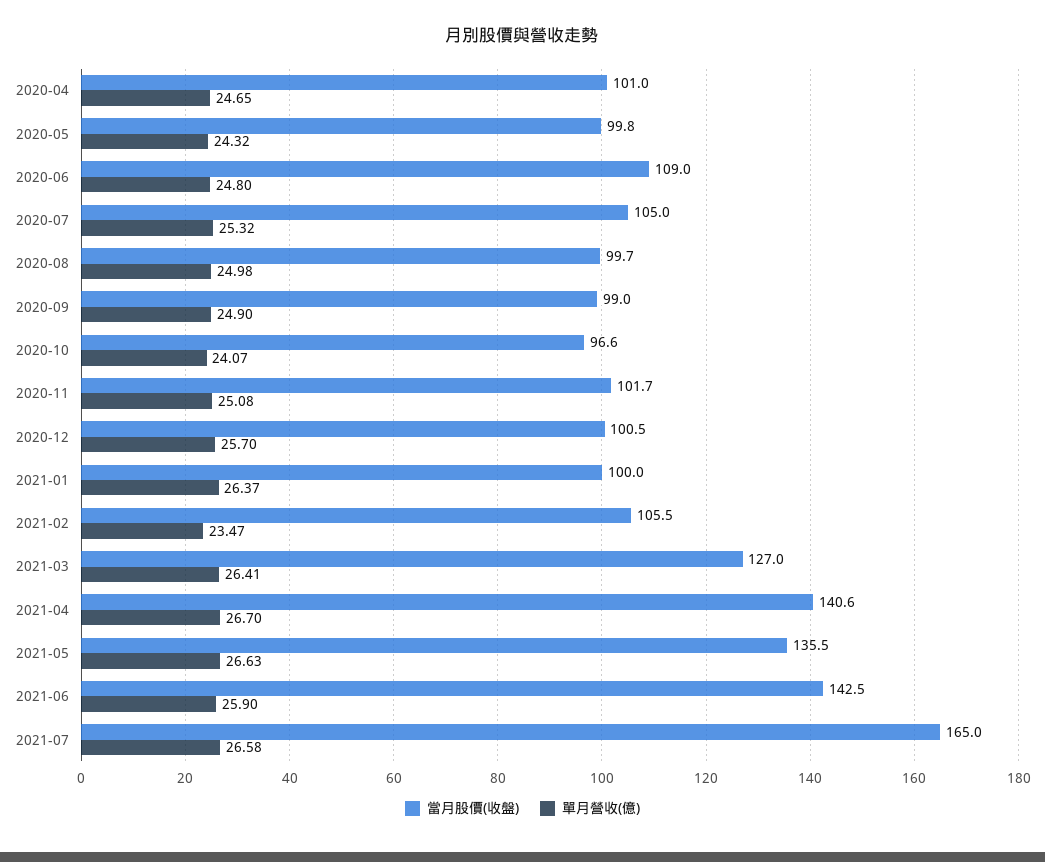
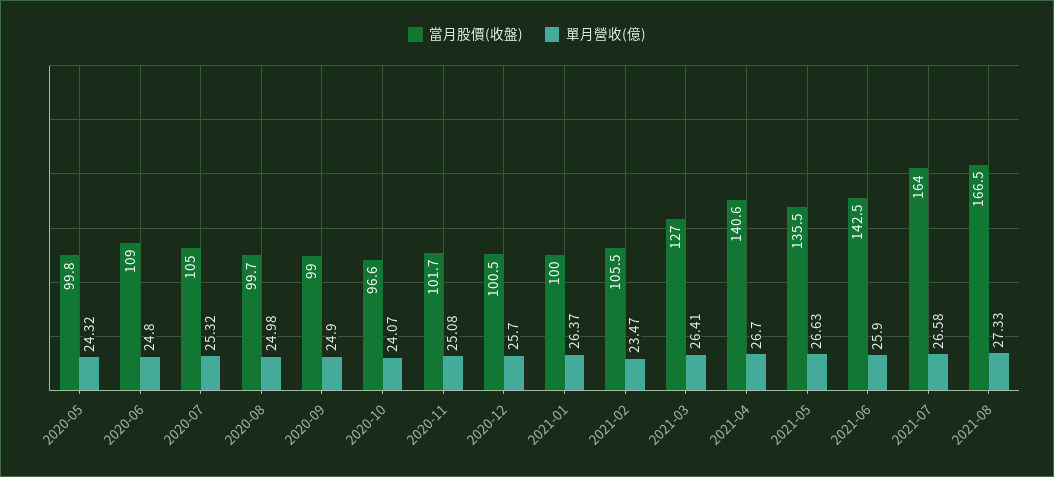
當月股價(收盤), 2020-04: 101 -> none
單月營收(億), 2020-04: 24.65 -> none
當月股價(收盤), 2021-07: 165 -> 164
當月股價(收盤), 2021-08: none -> 166.5
單月營收(億), 2021-08: none -> 27.33

